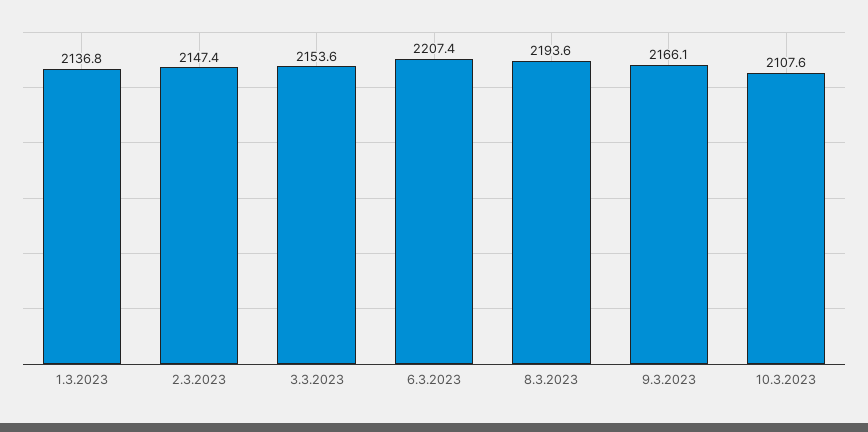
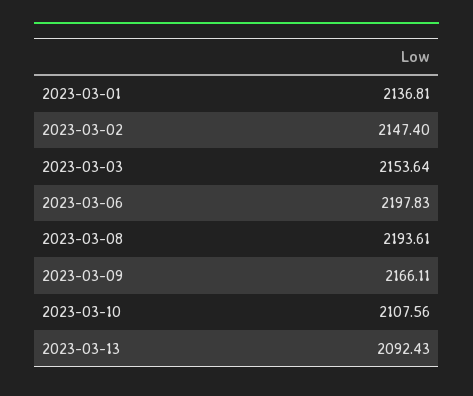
6.3.2023: 2207.4 -> 2197.83
2023-03-13: none -> 2092.43

